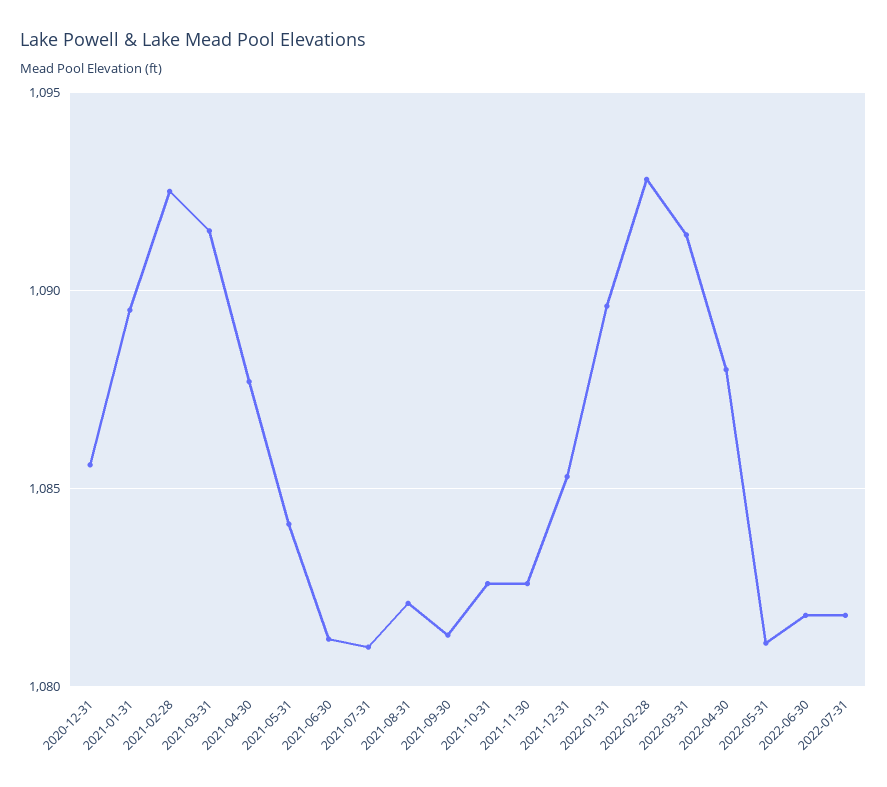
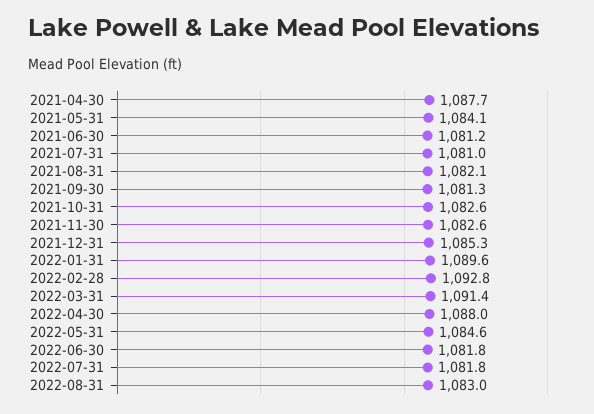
2020-12-31: 1085.5 -> none
2021-01-31: 1089.5 -> none
2021-02-28: 1092.5 -> none
2021-03-31: 1091.5 -> none
2022-05-31: 1081 -> 1084.6
2022-08-31: none -> 1083

